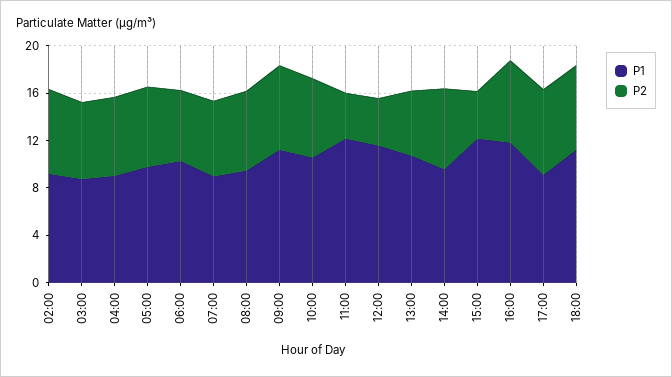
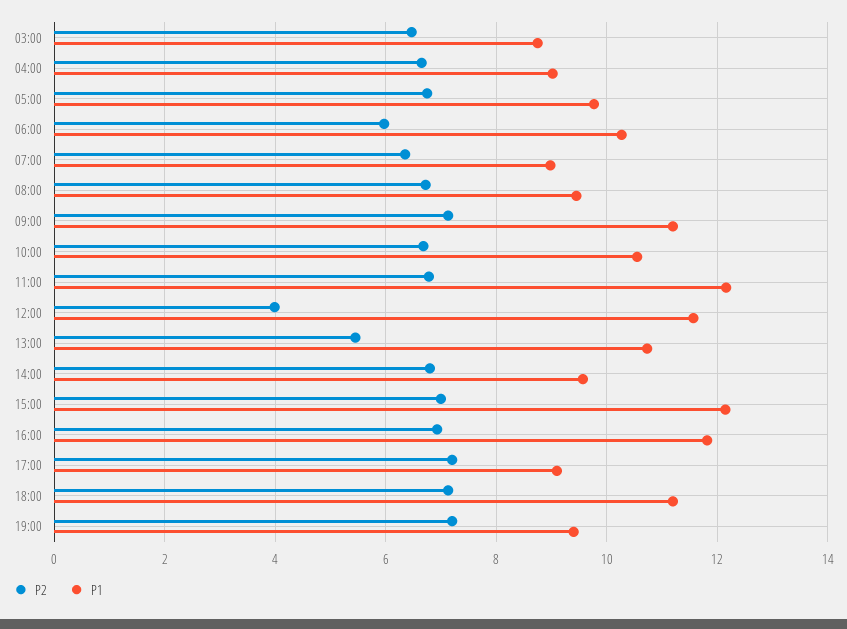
P1, 02:00: 9 -> none
P2, 02:00: 7 -> none
P2, 11:00: 4 -> 6.8
P2, 15:00: 4 -> 7
P2, 19:00: none -> 7.2
P1, 19:00: none -> 9.4

